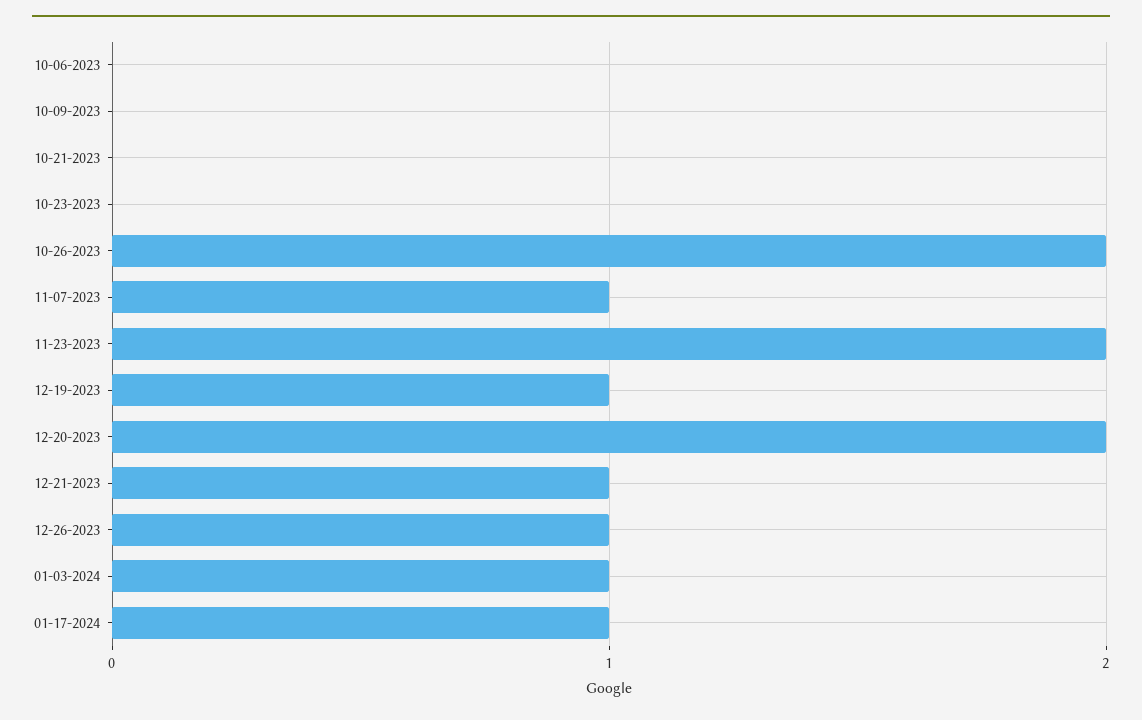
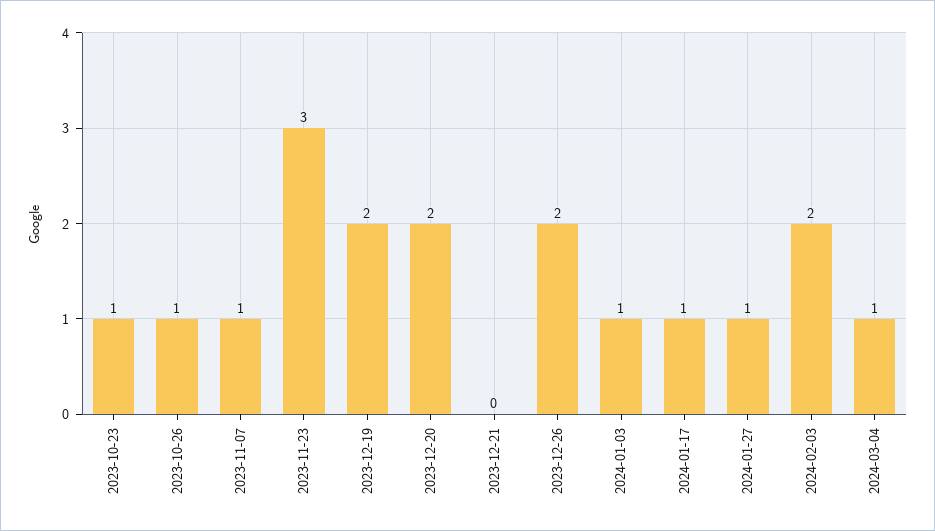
10-06-2023: 0 -> none
10-09-2023: 0 -> none
10-21-2023: 0 -> none
10-23-2023: 0 -> 1
10-26-2023: 2 -> 1
11-23-2023: 2 -> 3
12-19-2023: 1 -> 2
12-21-2023: 1 -> 0
12-26-2023: 1 -> 2
2024-01-27: none -> 1
2024-02-03: none -> 2
2024-03-04: none -> 1

